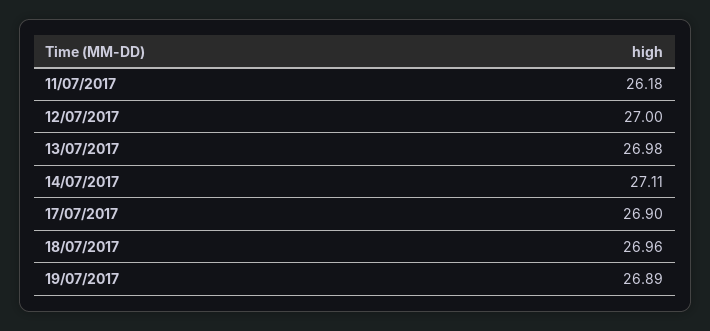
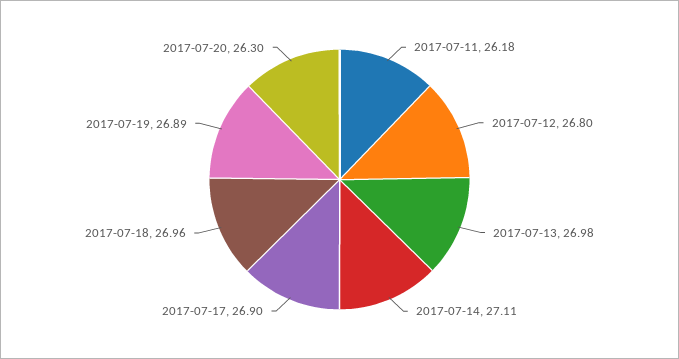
12/07/2017: 27 -> 26.8
2017-07-20: none -> 26.3

